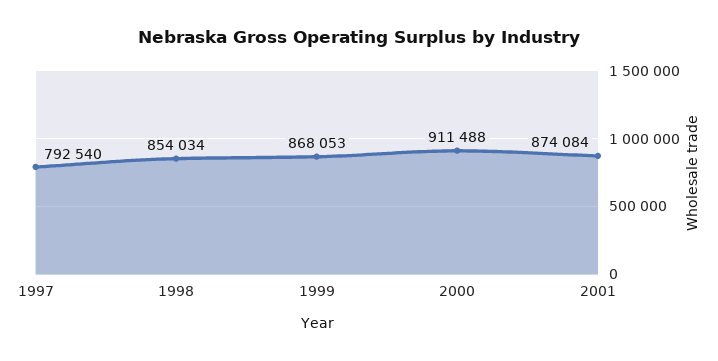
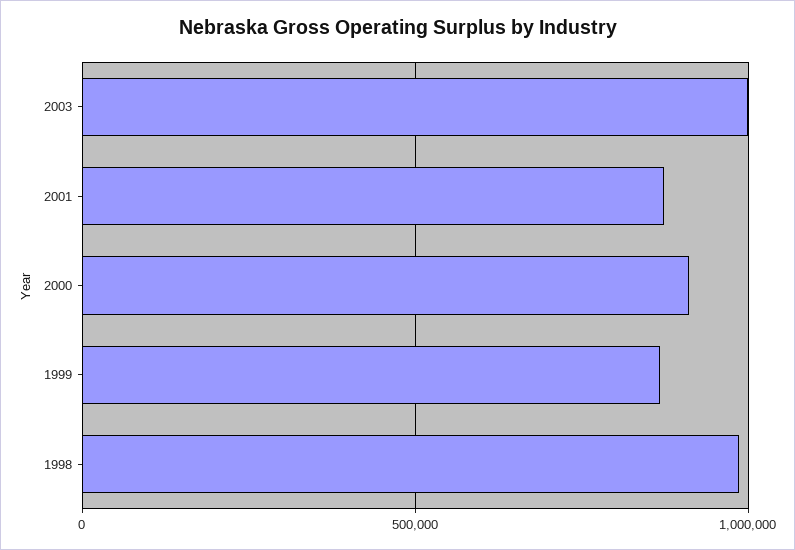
1997: 792540 -> none
1998: 854034 -> 1000000
2003: none -> 1000000

